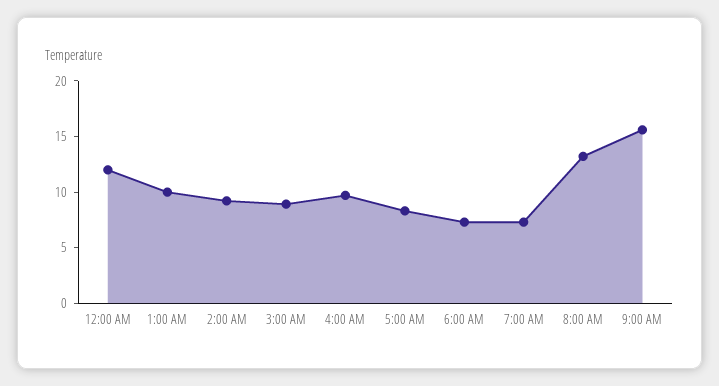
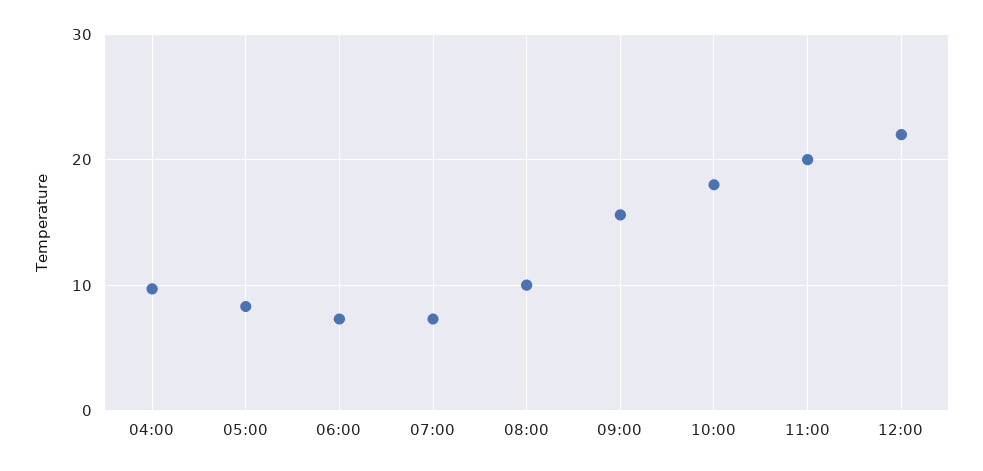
12:00 AM: 12 -> none
1:00 AM: 10 -> none
2:00 AM: 9 -> none
3:00 AM: 9 -> none
8:00 AM: 13 -> 10
10:00: none -> 18
11:00: none -> 20
12:00: none -> 22

